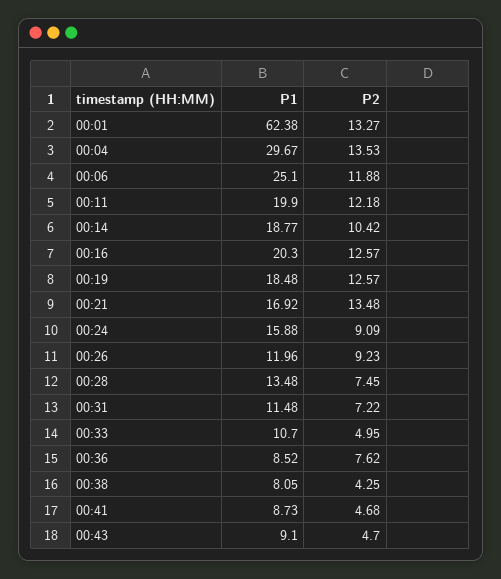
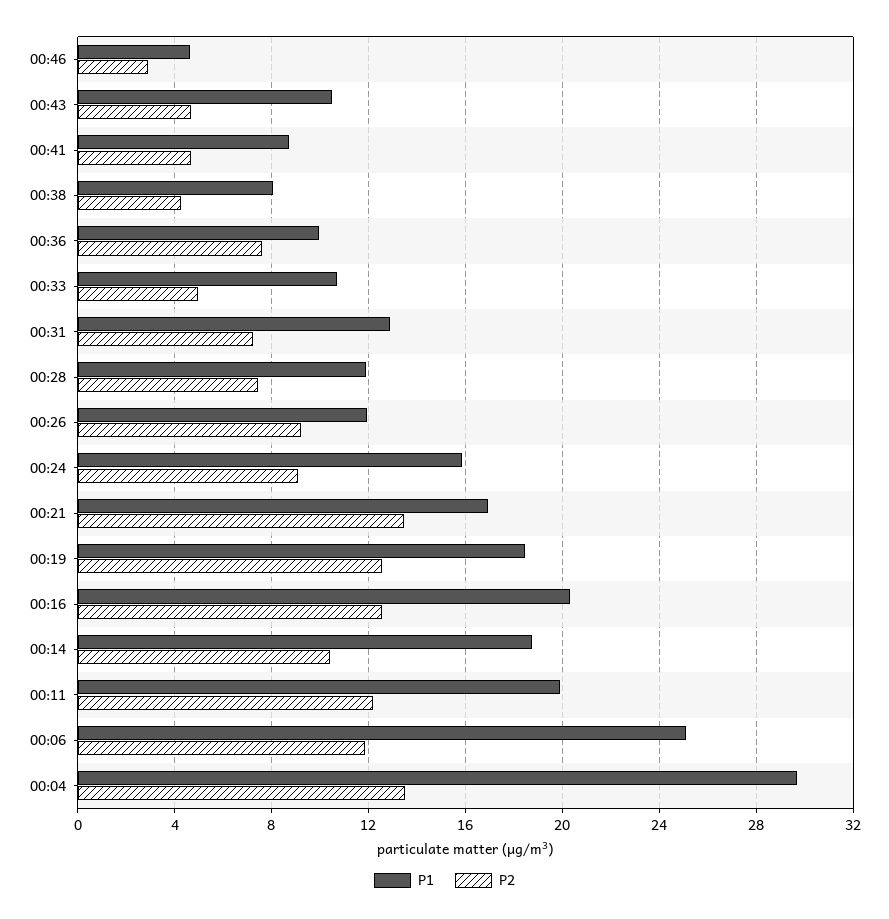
P1, 00:01: 62.38 -> none
P2, 00:01: 13.27 -> none
P1, 00:28: 13.48 -> 12
P1, 00:31: 11.48 -> 13
P1, 00:36: 8.52 -> 10
P1, 00:43: 9.1 -> 10.5
P1, 00:46: none -> 4.5
P2, 00:46: none -> 3

